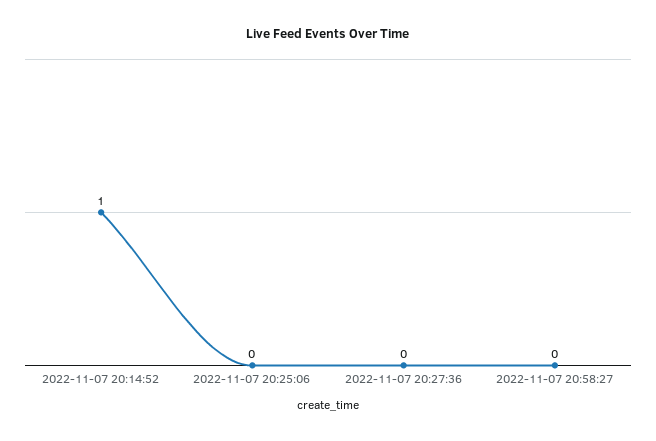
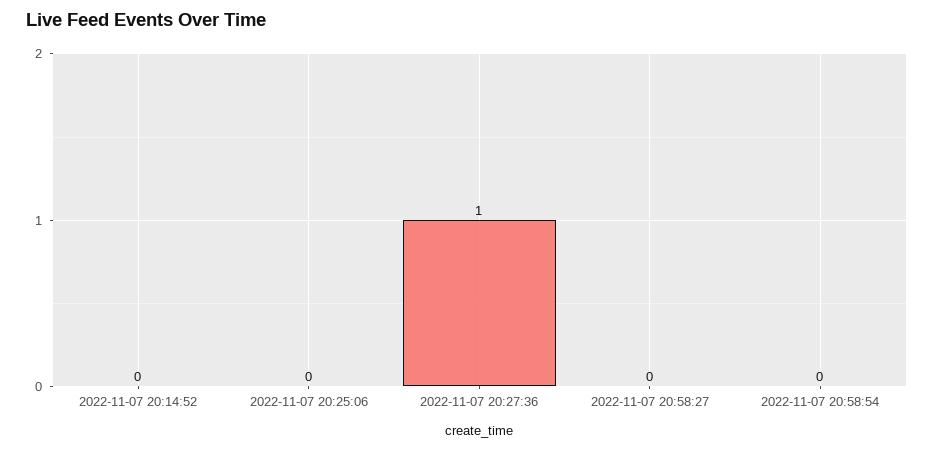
2022-11-07 20:14:52: 1 -> 0
2022-11-07 20:27:36: 0 -> 1
2022-11-07 20:58:54: none -> 0

